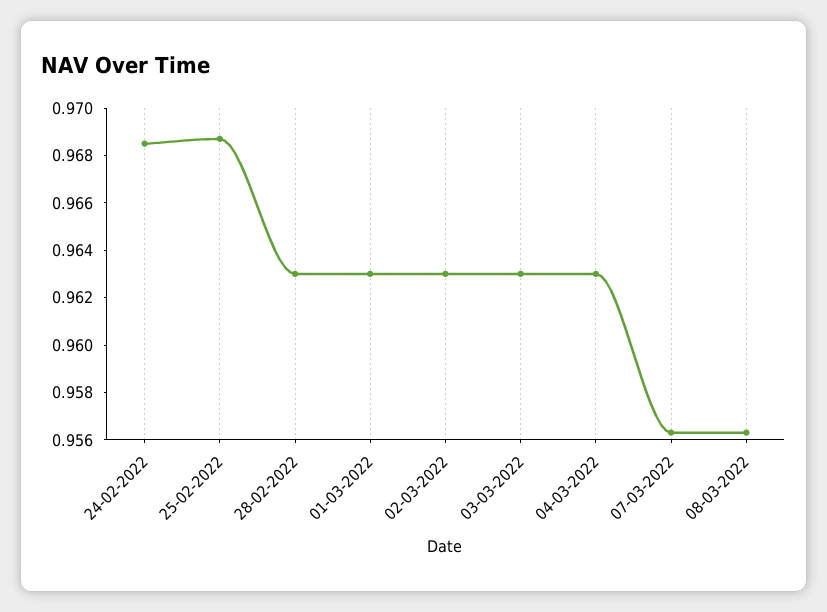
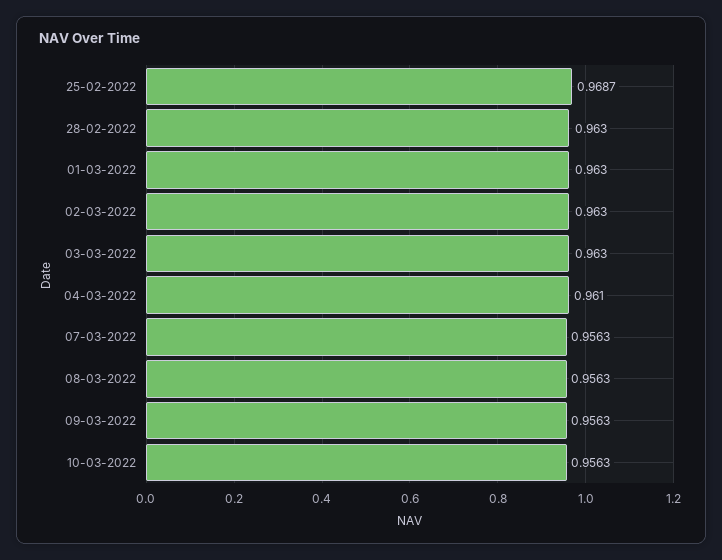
24-02-2022: 0.9685 -> none
04-03-2022: 0.963 -> 0.961
09-03-2022: none -> 0.9563
10-03-2022: none -> 0.9563

